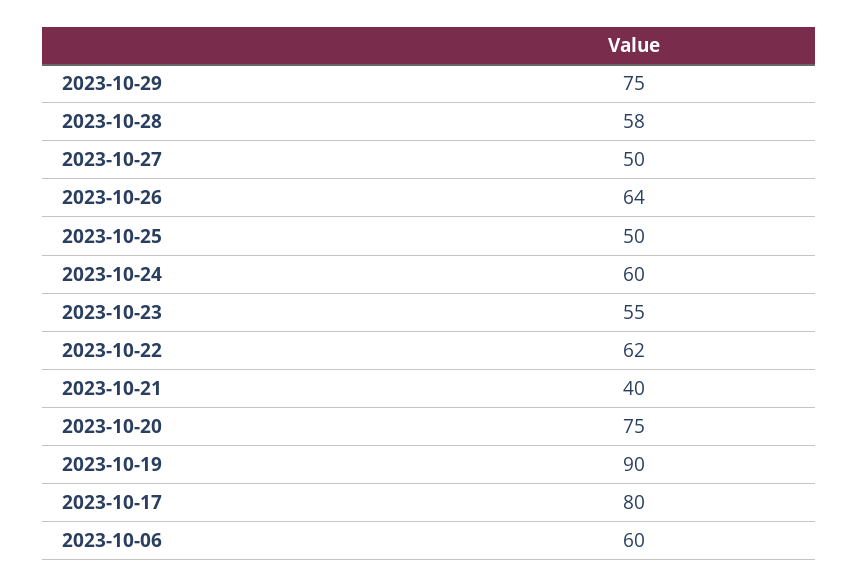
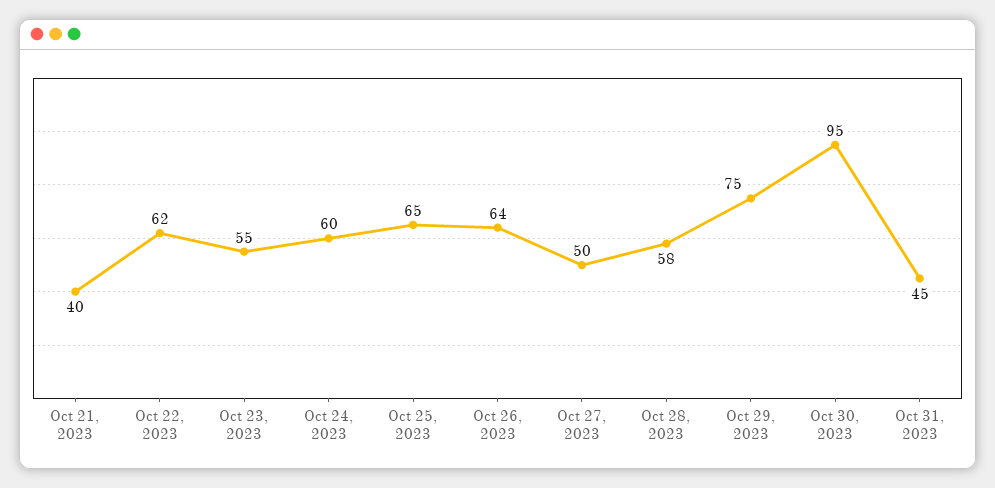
2023-10-25: 50 -> 65
2023-10-20: 75 -> none
2023-10-19: 90 -> none
2023-10-17: 80 -> none
2023-10-06: 60 -> none
Oct 30, 2023: none -> 95
Oct 31, 2023: none -> 45

